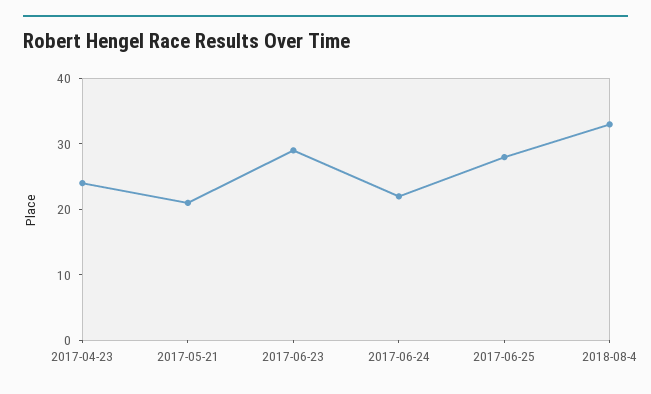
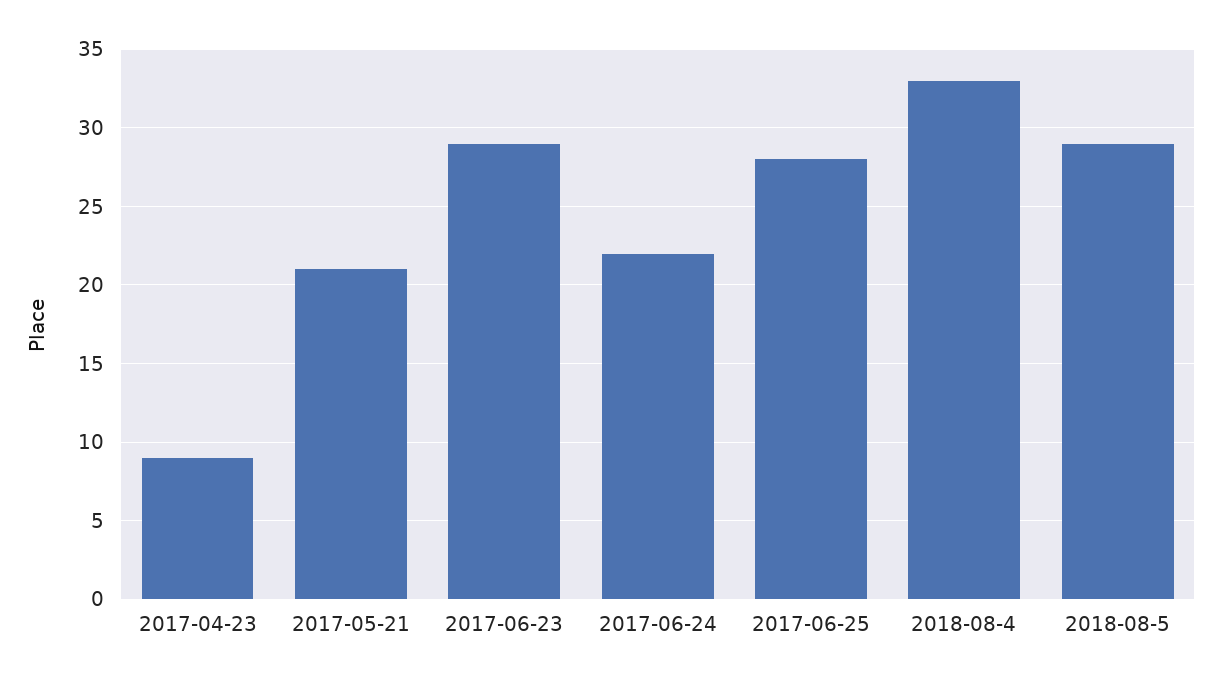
2017-04-23: 25 -> 9
2018-08-5: none -> 29

